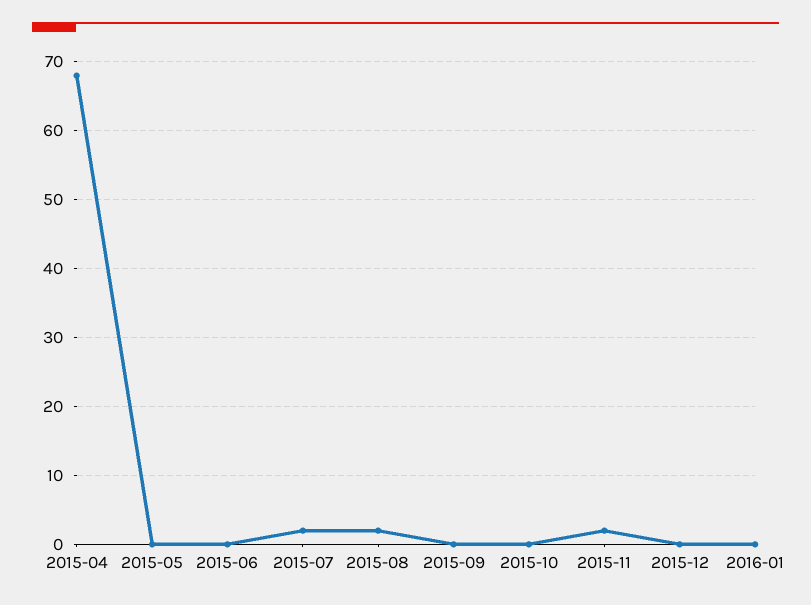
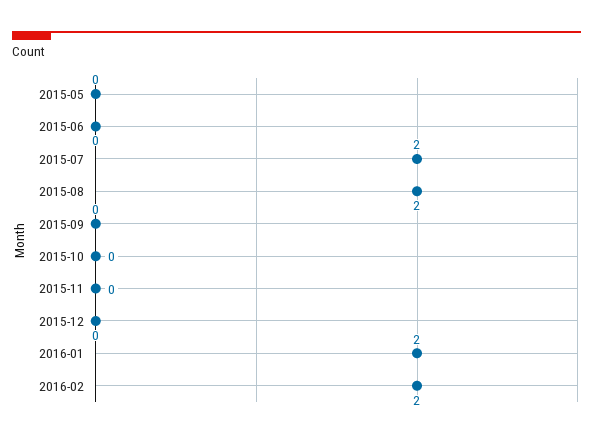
2015-04: 68 -> none
2015-11: 2 -> 0
2016-01: 0 -> 2
2016-02: none -> 2

